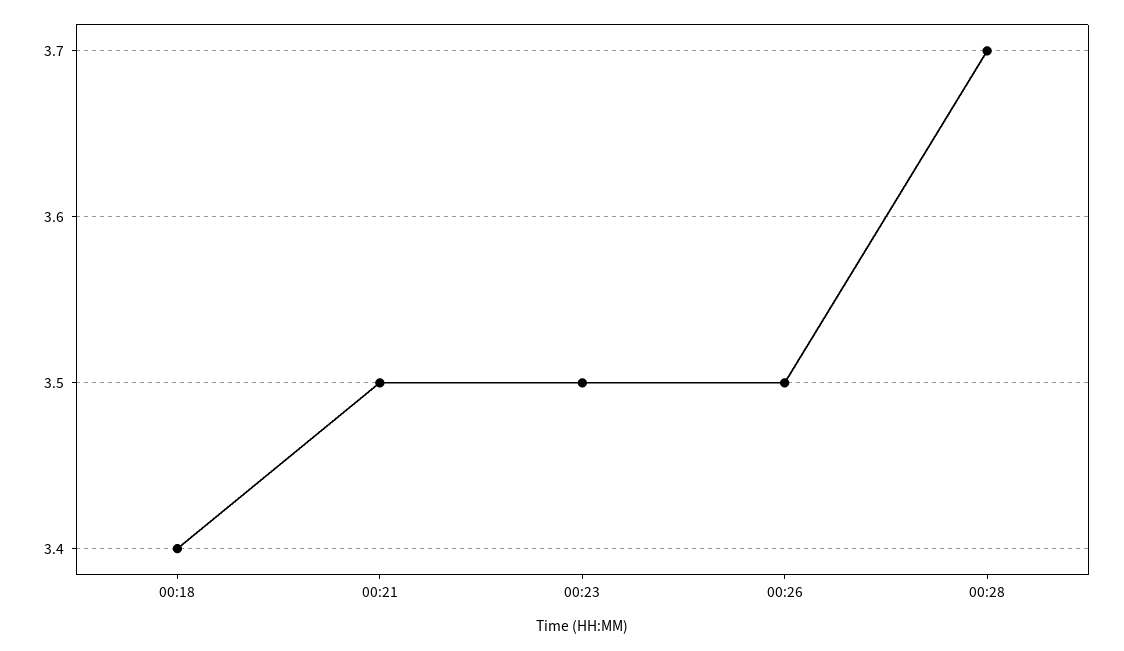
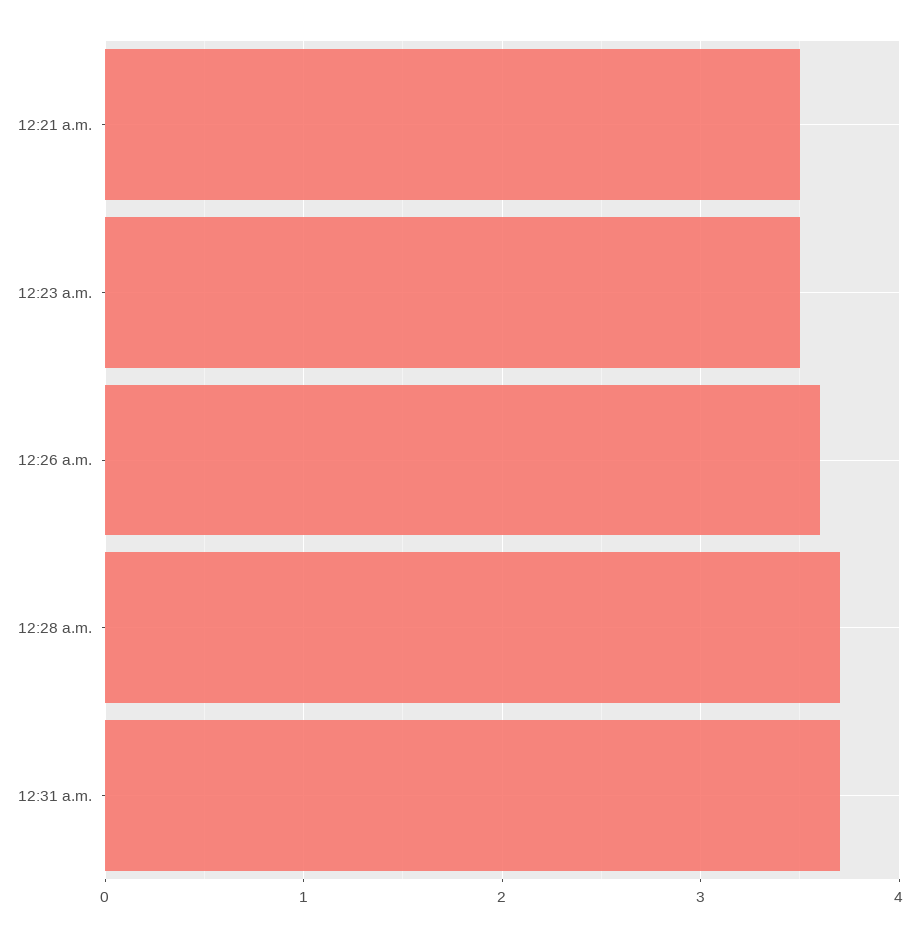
00:18: 3.4 -> none
00:26: 3.5 -> 3.6
12:31 a.m.: none -> 3.7

